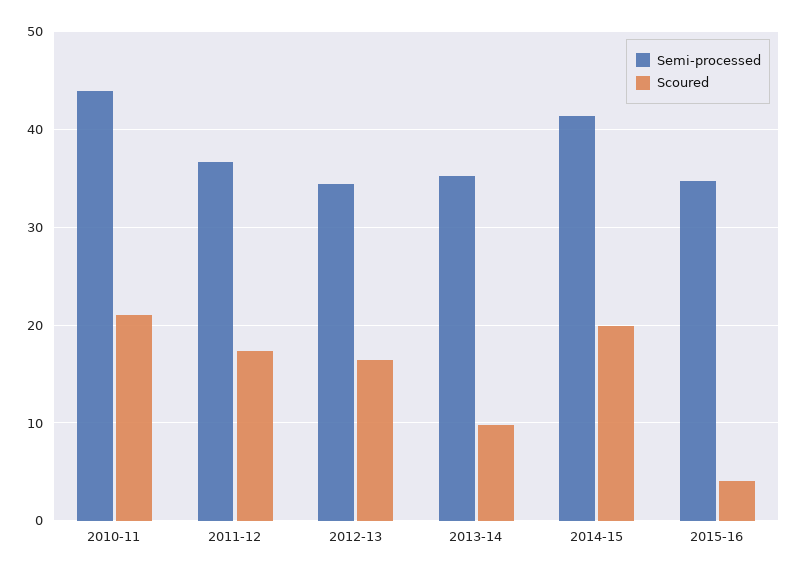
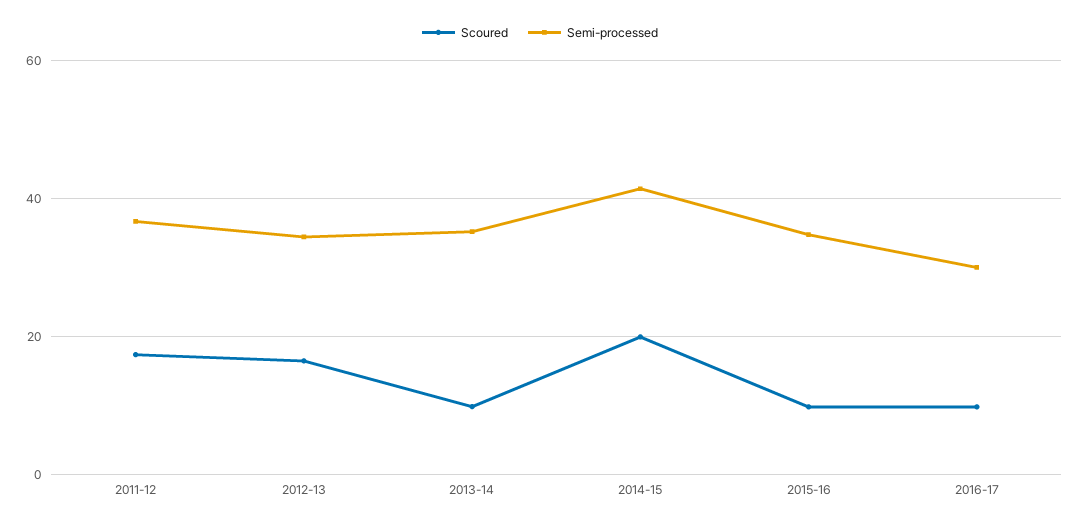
Semi-processed, 2010-11: 44 -> none
Scoured, 2010-11: 21 -> none
Scoured, 2015-16: 4 -> 10
Scoured, 2016-17: none -> 10
Semi-processed, 2016-17: none -> 30

